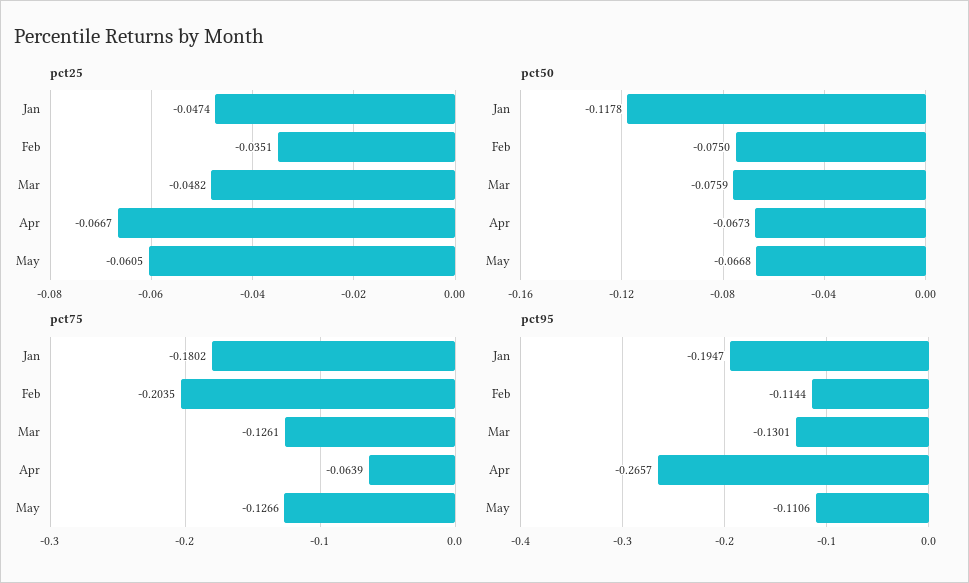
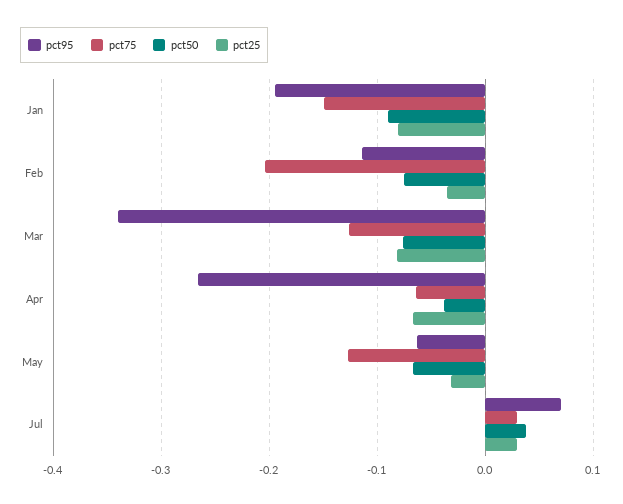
pct25, Jan: -0.0474 -> -0.08
pct25, Mar: -0.0482 -> -0.08
pct25, May: -0.0605 -> -0.03
pct50, Jan: -0.1178 -> -0.09
pct50, Apr: -0.0673 -> -0.04
pct75, Jan: -0.1802 -> -0.15
pct95, Mar: -0.1301 -> -0.34
pct95, May: -0.1106 -> -0.06
pct95, Jul: none -> 0.07
pct75, Jul: none -> 0.03
pct50, Jul: none -> 0.04
pct25, Jul: none -> 0.03

